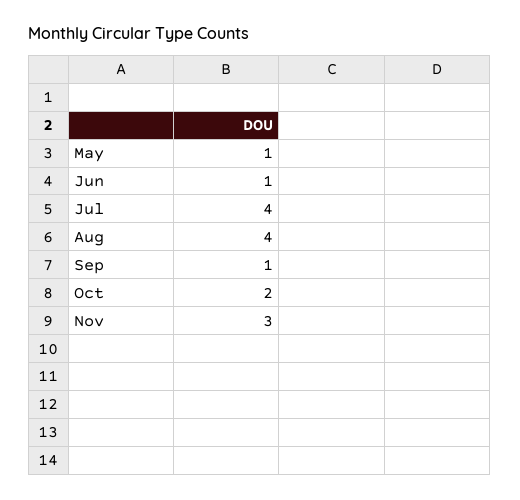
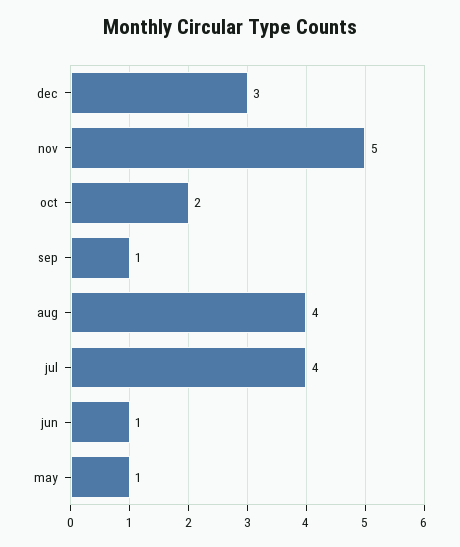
Nov: 3 -> 5
dec: none -> 3

